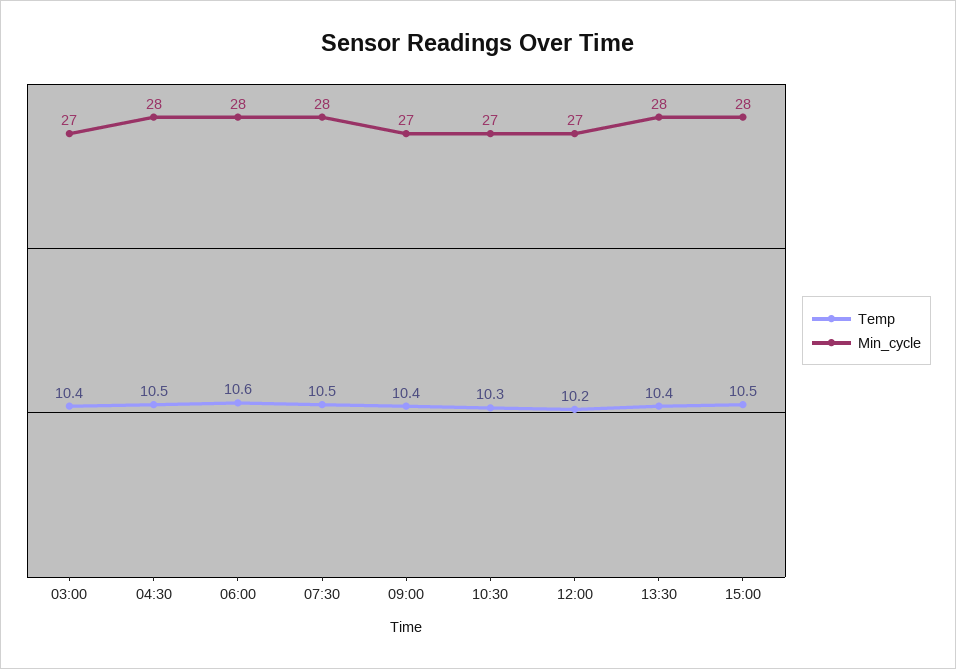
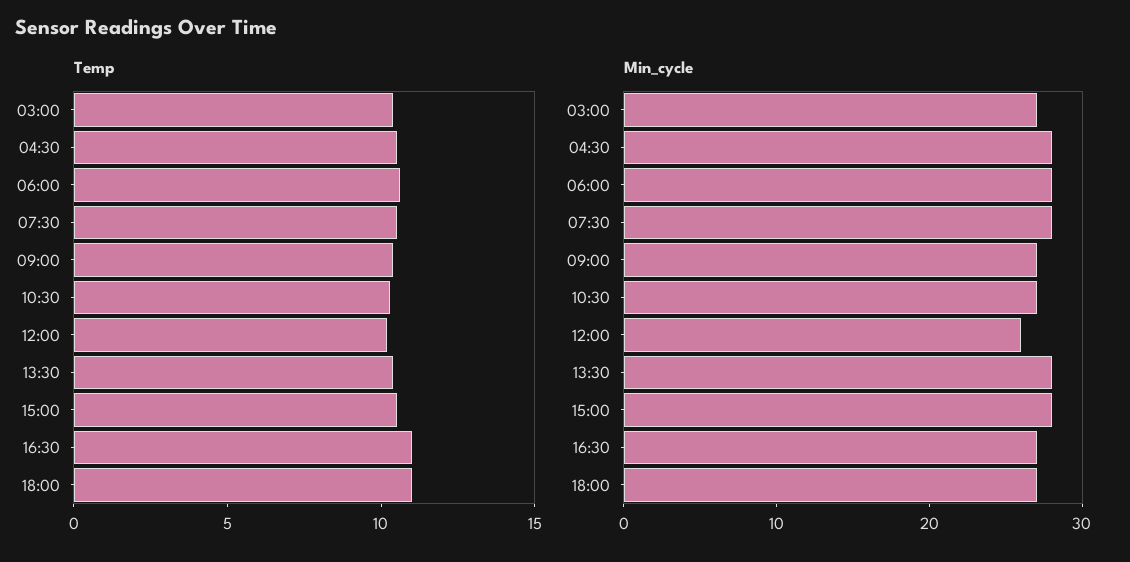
Min_cycle, 12:00: 27 -> 26
Temp, 16:30: none -> 11
Temp, 18:00: none -> 11
Min_cycle, 16:30: none -> 27
Min_cycle, 18:00: none -> 27

